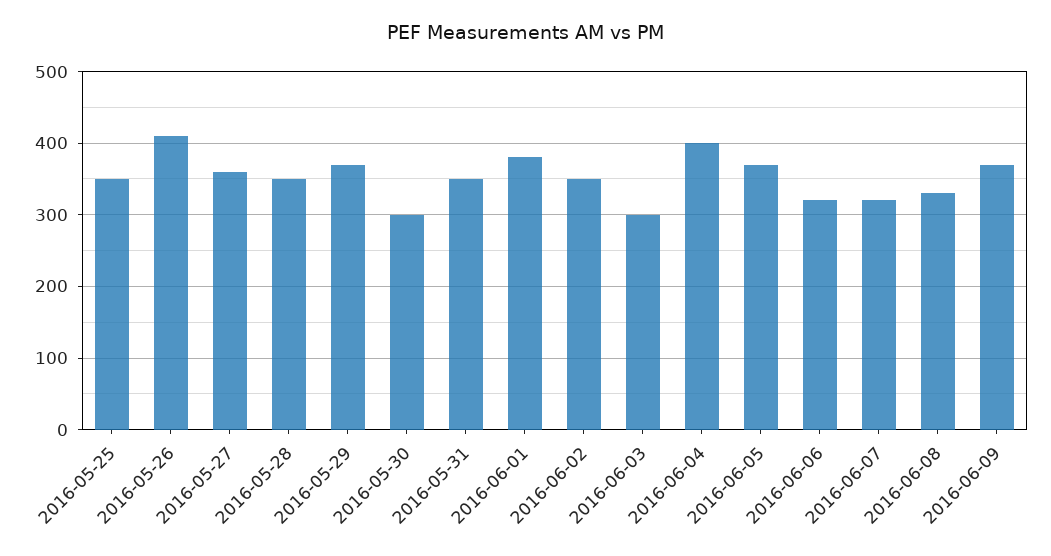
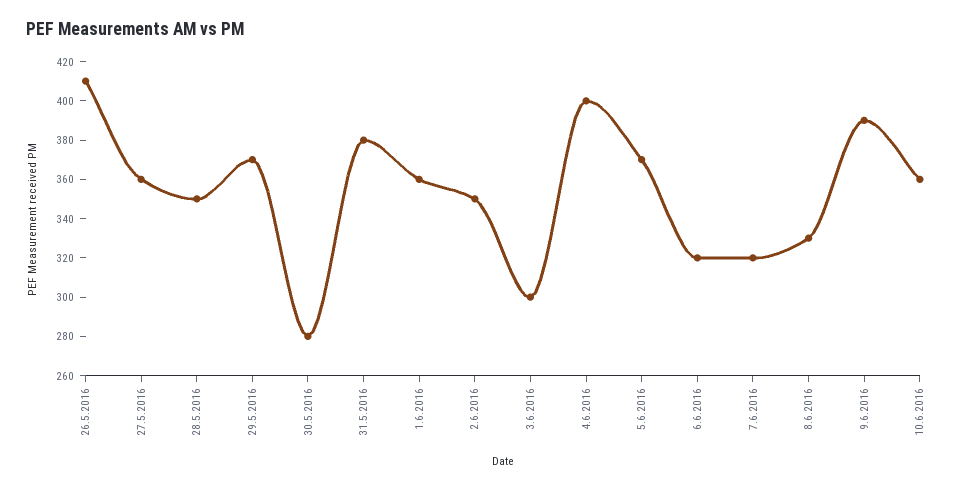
2016-05-25: 350 -> none
2016-05-30: 300 -> 280
2016-05-31: 350 -> 380
2016-06-01: 380 -> 360
2016-06-09: 370 -> 390
10.6.2016: none -> 360

